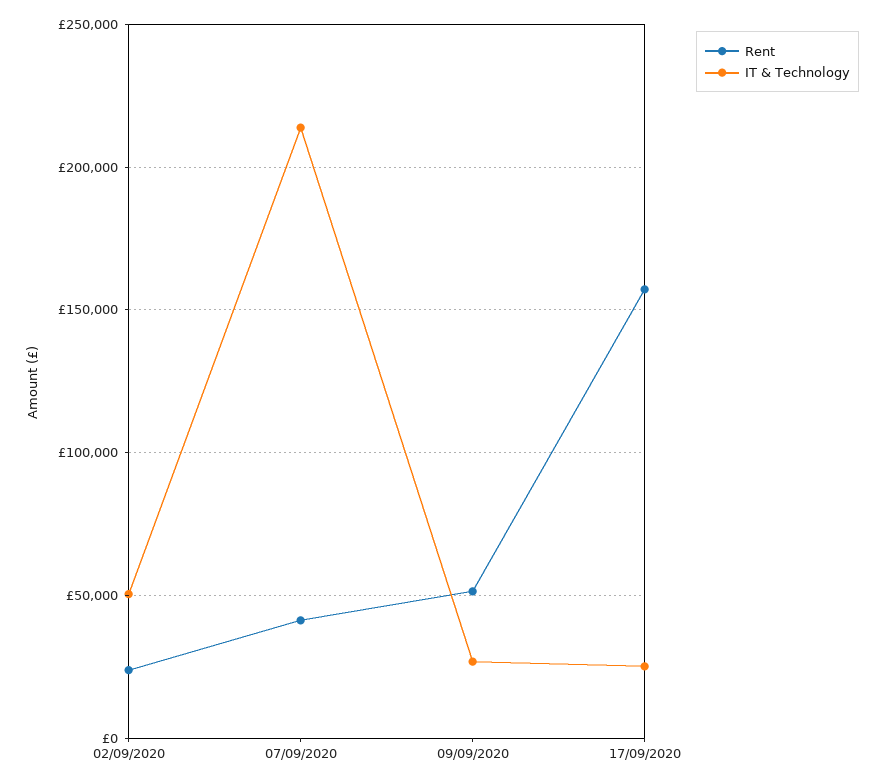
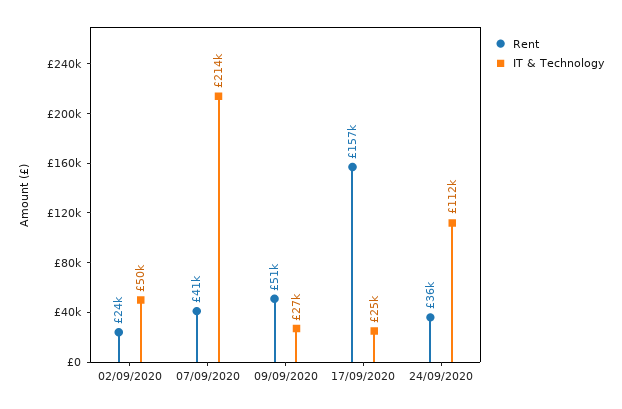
Rent, 24/09/2020: none -> 36000
IT & Technology, 24/09/2020: none -> 112000

